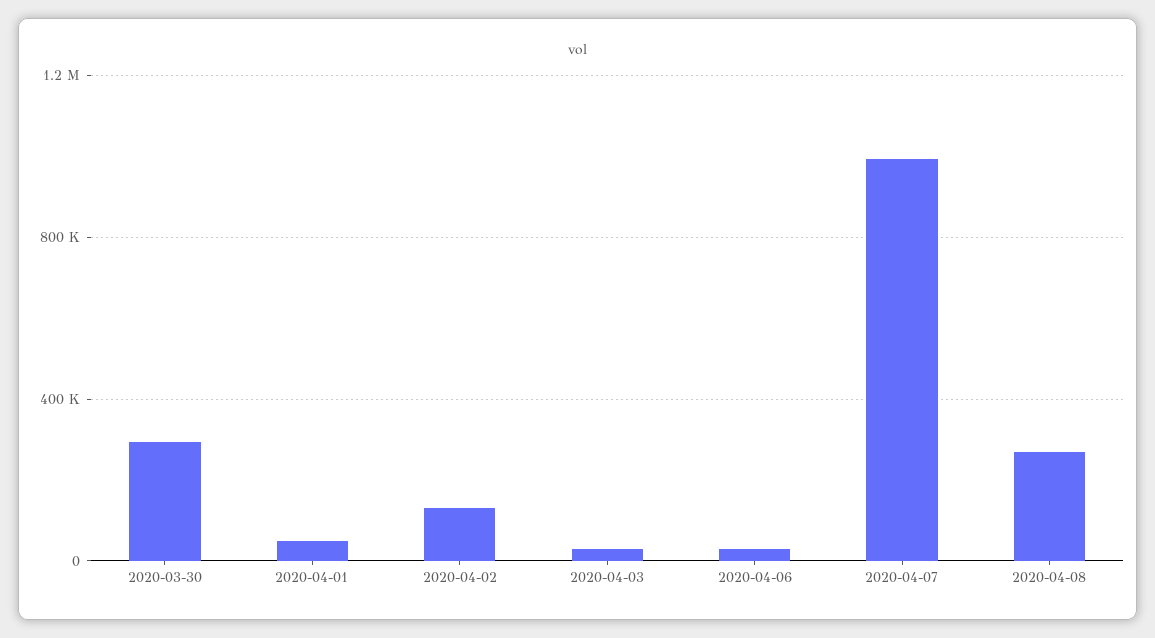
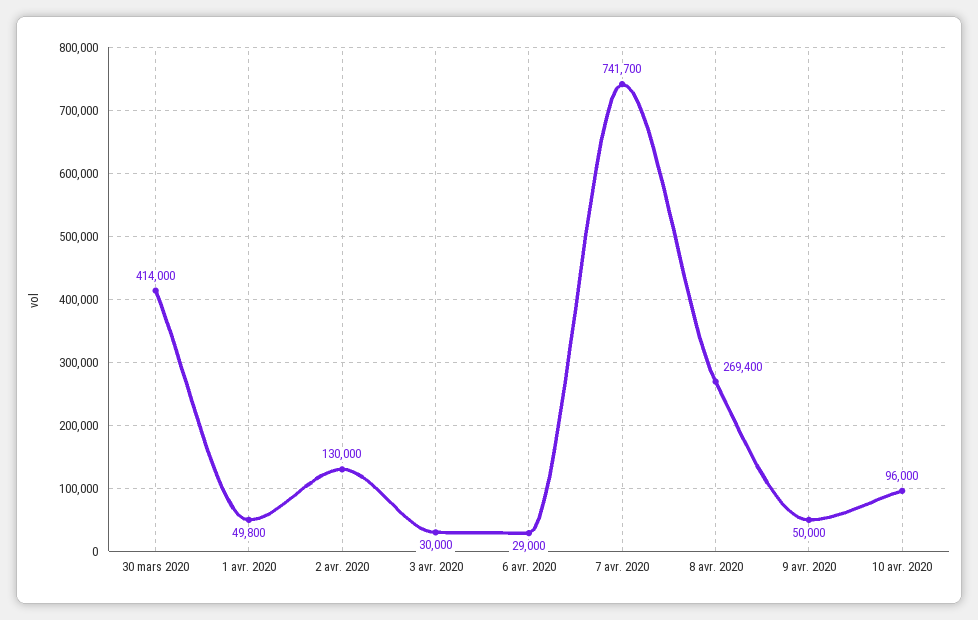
2020-03-30: 300000 -> 414000
2020-04-07: 1000000 -> 741700
9 avr. 2020: none -> 50000
10 avr. 2020: none -> 96000

